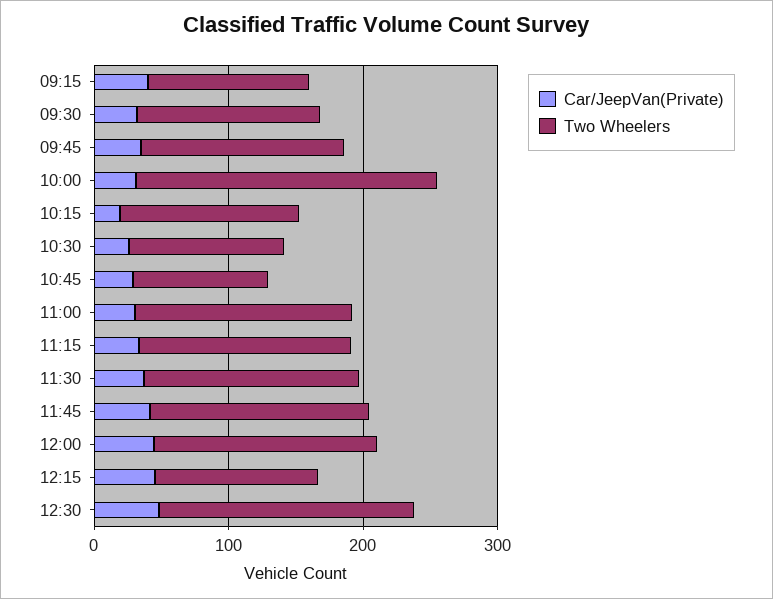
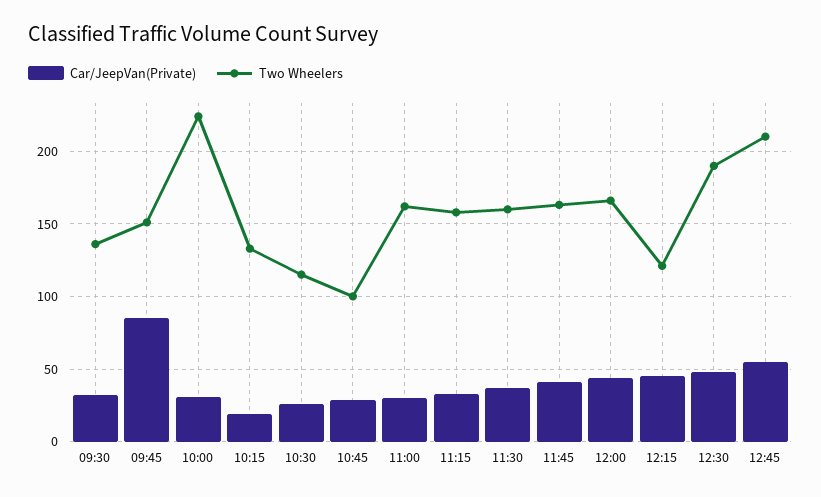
Car/JeepVan(Private), 09:15: 40 -> none
Two Wheelers, 09:15: 120 -> none
Car/JeepVan(Private), 09:45: 40 -> 85
Car/JeepVan(Private), 12:45: none -> 55
Two Wheelers, 12:45: none -> 210

